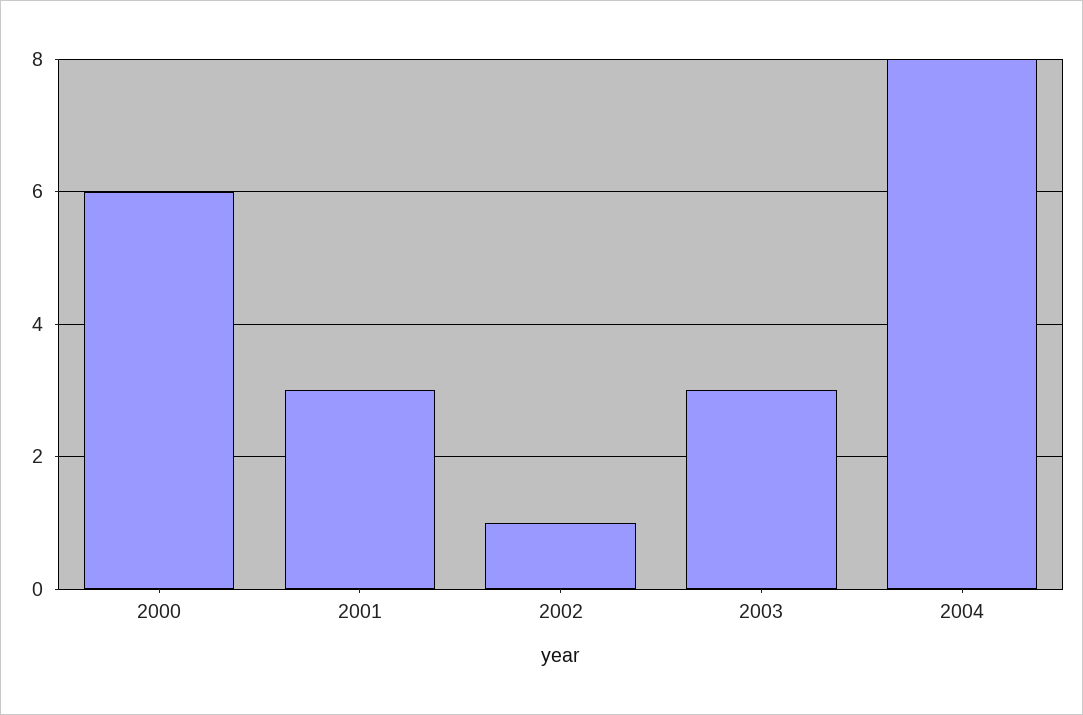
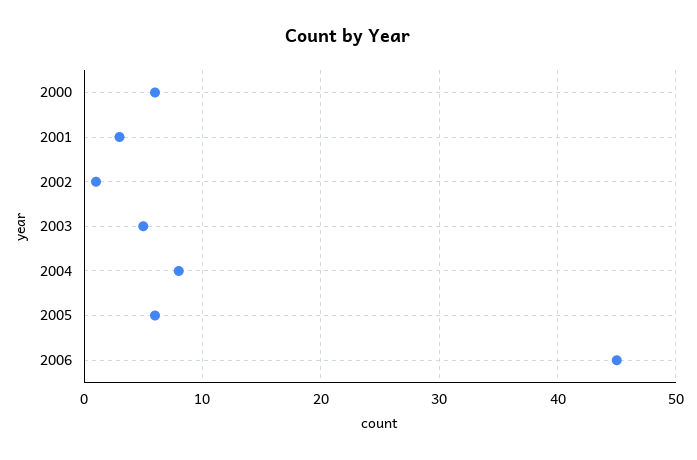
2003: 3 -> 5
2005: none -> 6
2006: none -> 45

